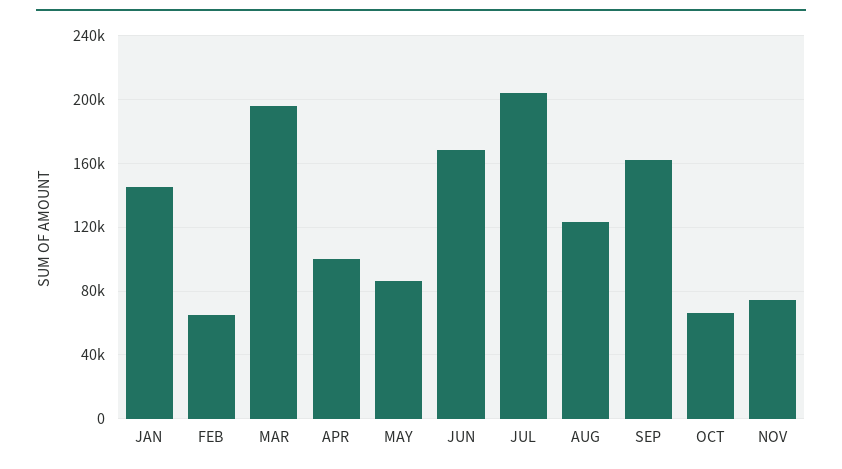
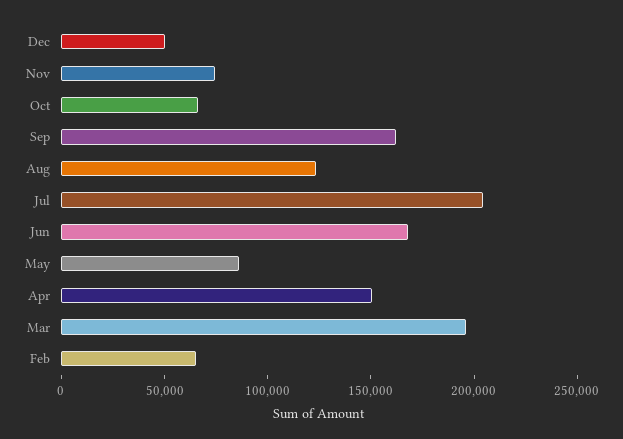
JAN: 145000 -> none
APR: 100000 -> 150000
Dec: none -> 50000

